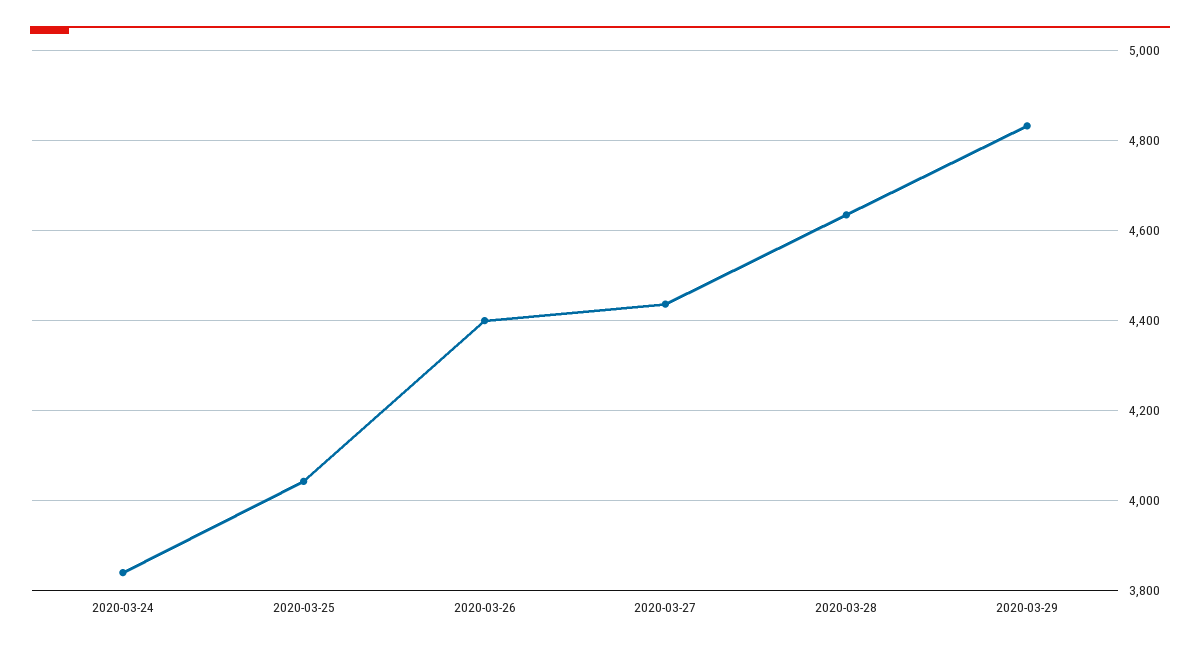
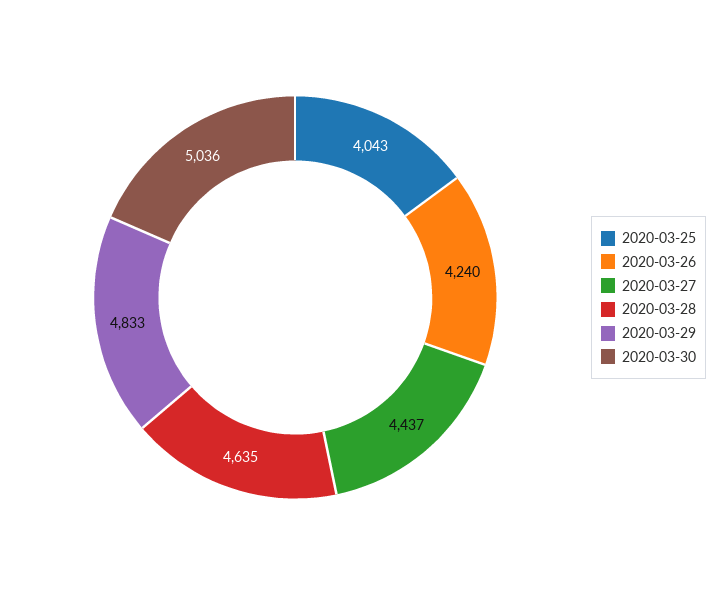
2020-03-24: 3840 -> none
2020-03-26: 4400 -> 4240
2020-03-30: none -> 5036

